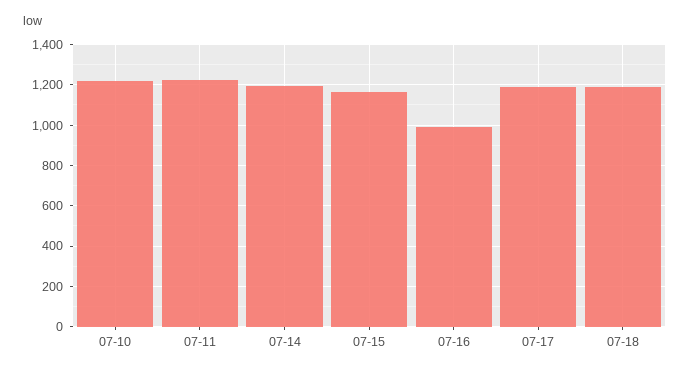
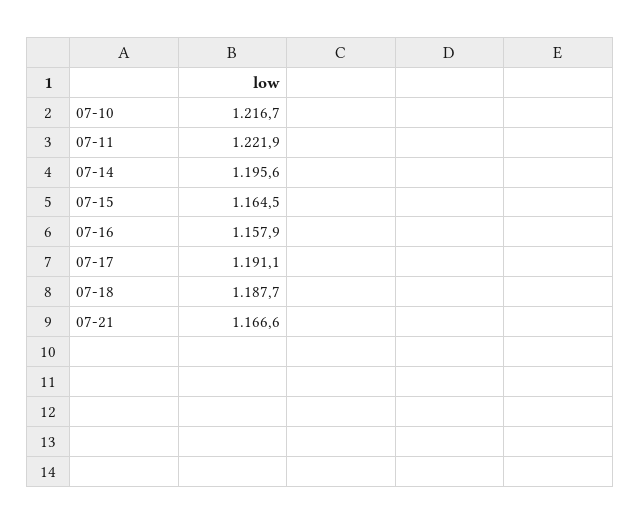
07-16: 1000 -> 1157.9
07-21: none -> 1166.6

